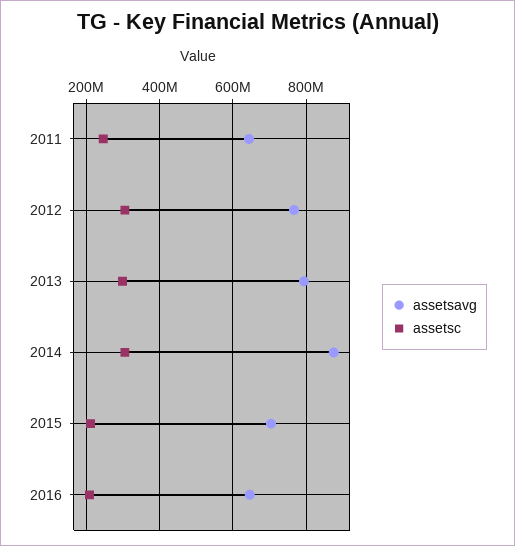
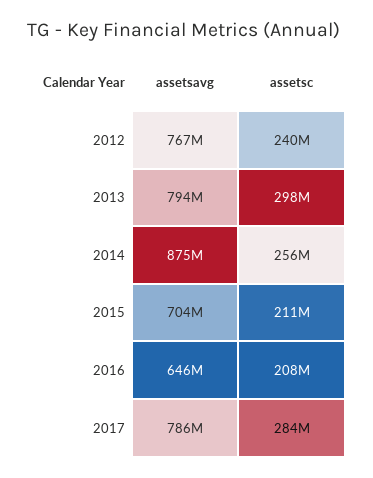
assetsavg, 2011: 640000000 -> none
assetsc, 2011: 240000000 -> none
assetsc, 2012: 300000000 -> 240000000
assetsc, 2014: 300000000 -> 256000000
assetsavg, 2017: none -> 786000000
assetsc, 2017: none -> 284000000

